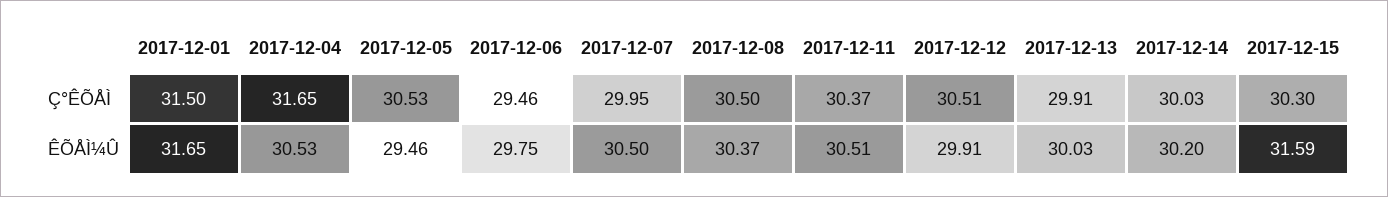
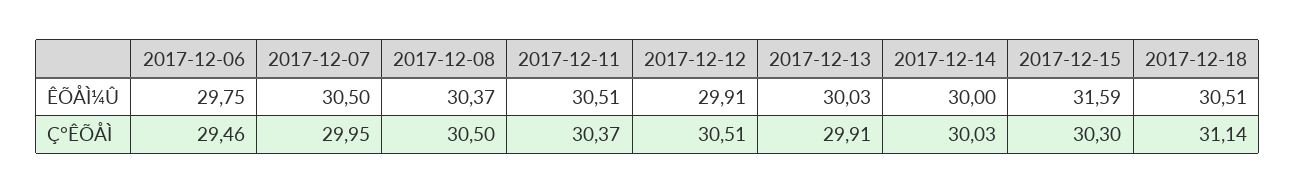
2017-12-01, Ç°ÊÕÅÌ: 31.5 -> none
2017-12-04, Ç°ÊÕÅÌ: 31.65 -> none
2017-12-05, Ç°ÊÕÅÌ: 30.53 -> none
2017-12-01, ÊÕÅÌ¼Û: 31.65 -> none
2017-12-04, ÊÕÅÌ¼Û: 30.53 -> none
2017-12-05, ÊÕÅÌ¼Û: 29.46 -> none
2017-12-14, ÊÕÅÌ¼Û: 30.2 -> 30
2017-12-18, ÊÕÅÌ¼Û: none -> 30.51
2017-12-18, Ç°ÊÕÅÌ: none -> 31.14

